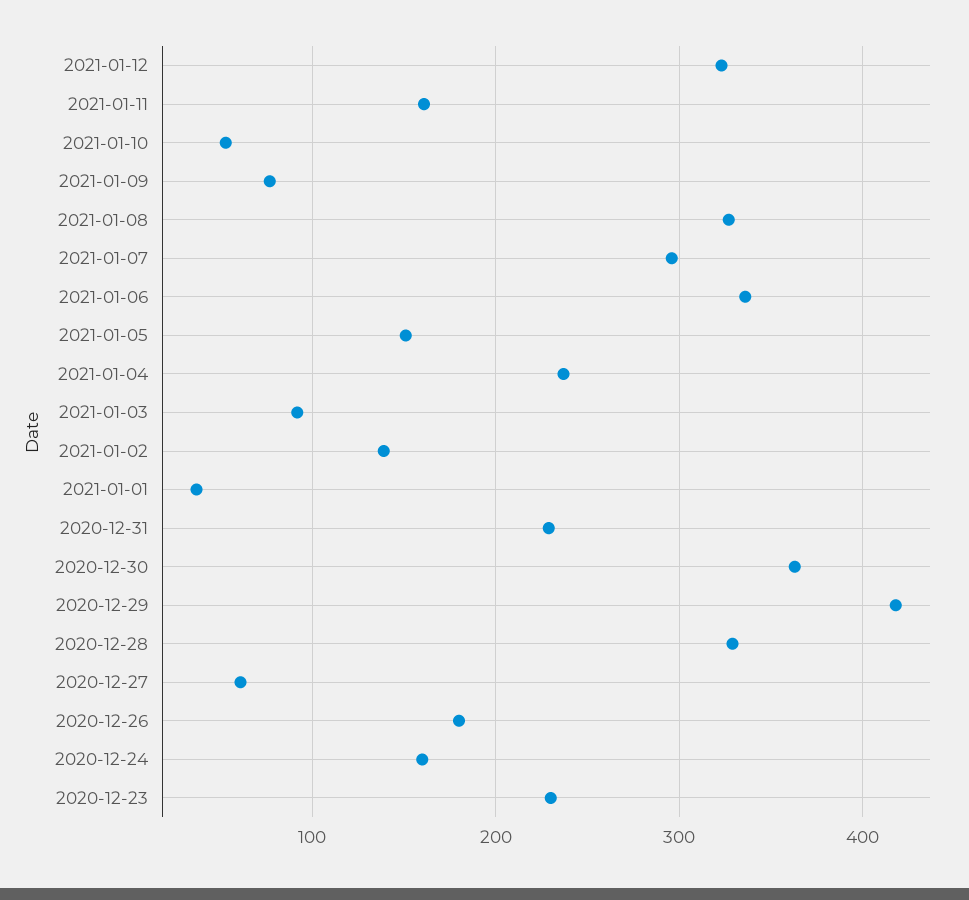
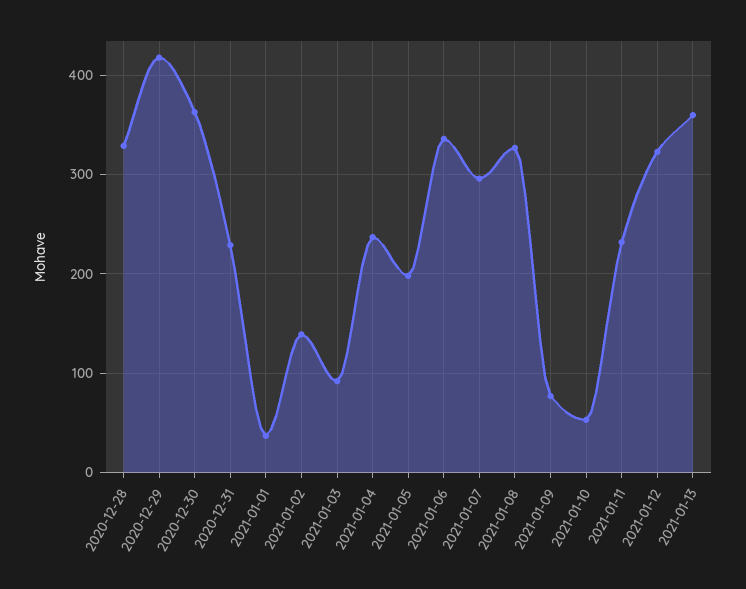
2021-01-11: 160 -> 230
2021-01-05: 150 -> 200
2020-12-27: 60 -> none
2020-12-26: 180 -> none
2020-12-24: 160 -> none
2020-12-23: 230 -> none
2021-01-13: none -> 360

